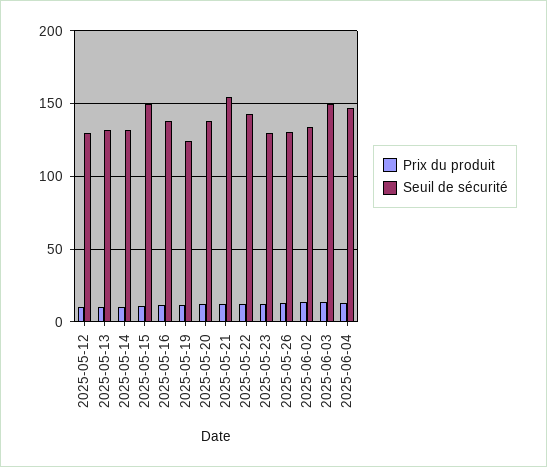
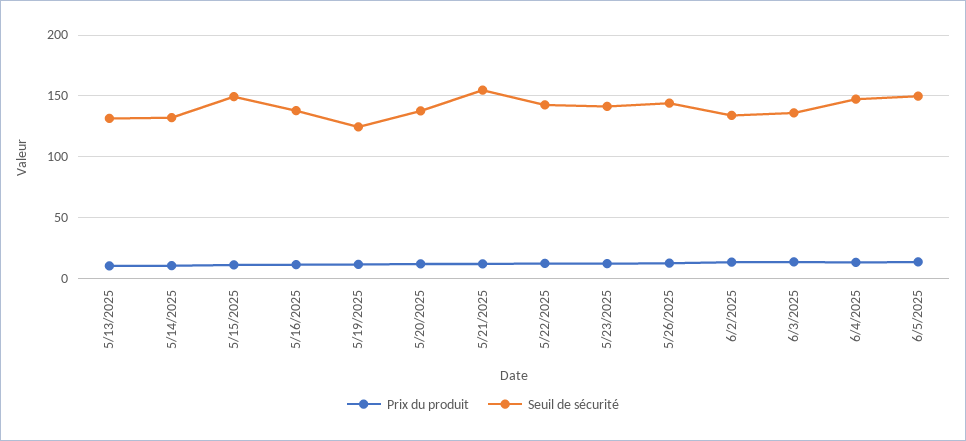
Prix du produit, 2025-05-12: 10 -> none
Seuil de sécurité, 2025-05-12: 130 -> none
Seuil de sécurité, 2025-05-23: 130 -> 140
Seuil de sécurité, 2025-05-26: 130 -> 145
Seuil de sécurité, 2025-06-03: 150 -> 135
Prix du produit, 6/5/2025: none -> 15
Seuil de sécurité, 6/5/2025: none -> 150

